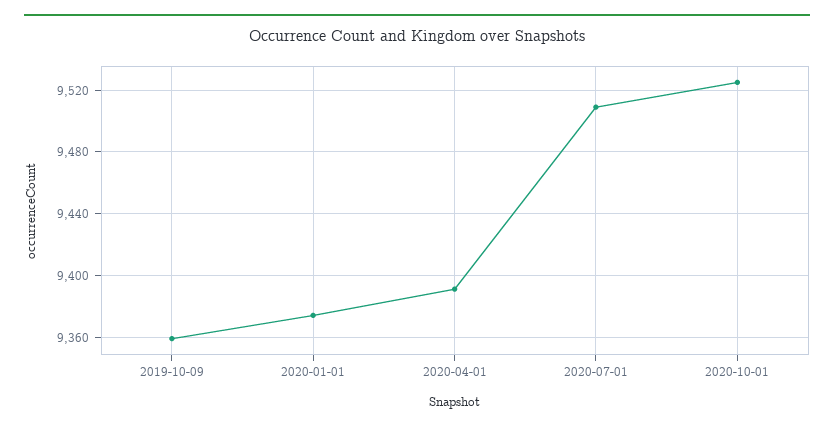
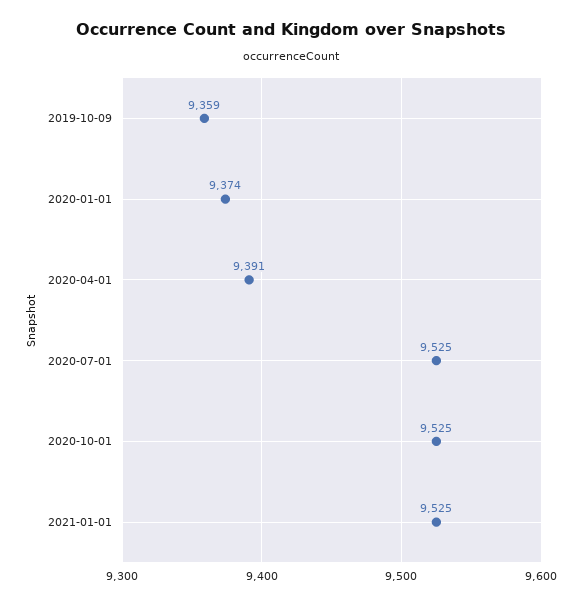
2020-07-01: 9510 -> 9525
2021-01-01: none -> 9525

